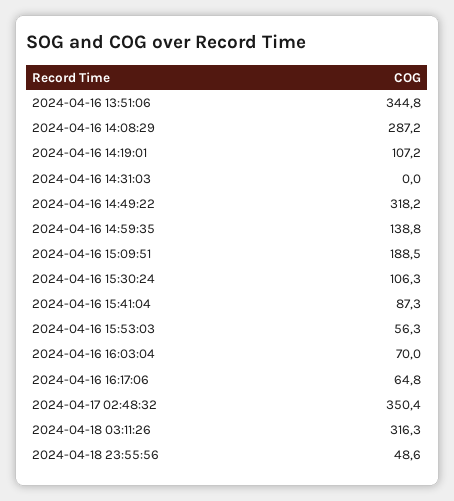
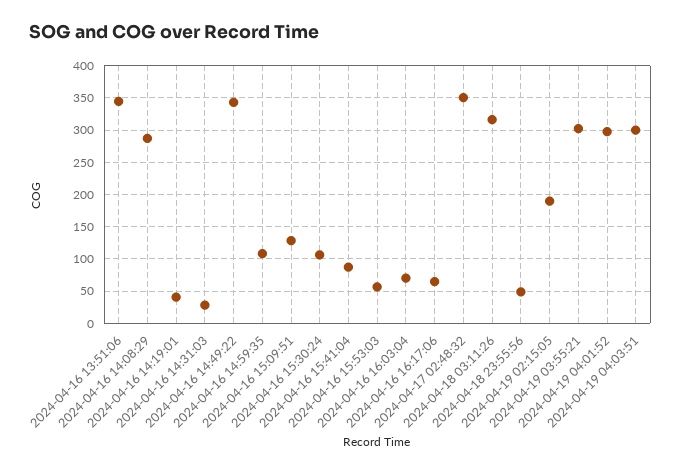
2024-04-16 14:19:01: 107.2 -> 40
2024-04-16 14:31:03: 0 -> 30
2024-04-16 14:49:22: 318.2 -> 340
2024-04-16 14:59:35: 138.8 -> 110
2024-04-16 15:09:51: 188.5 -> 130
2024-04-19 02:15:05: none -> 190
2024-04-19 03:55:21: none -> 300
2024-04-19 04:01:52: none -> 300
2024-04-19 04:03:51: none -> 300

